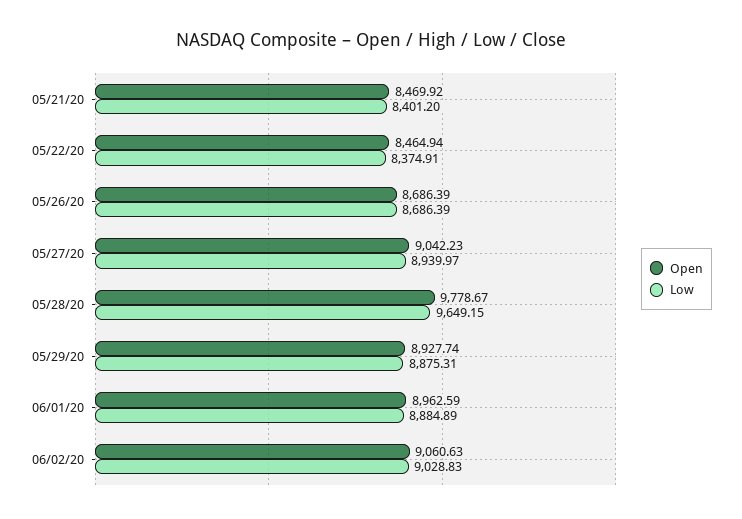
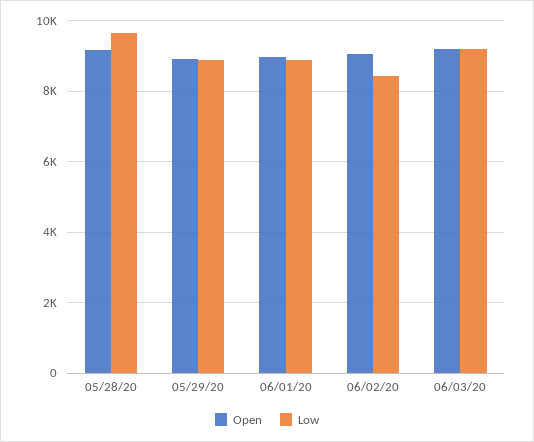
Open, 05/21/20: 8469.92 -> none
Low, 05/21/20: 8401.2 -> none
Open, 05/22/20: 8464.94 -> none
Low, 05/22/20: 8374.91 -> none
Open, 05/26/20: 8686.39 -> none
Low, 05/26/20: 8686.39 -> none
Open, 05/27/20: 9042.23 -> none
Low, 05/27/20: 8939.97 -> none
Open, 05/28/20: 9778.67 -> 9200
Low, 06/02/20: 9028.83 -> 8400
Open, 06/03/20: none -> 9200
Low, 06/03/20: none -> 9200

